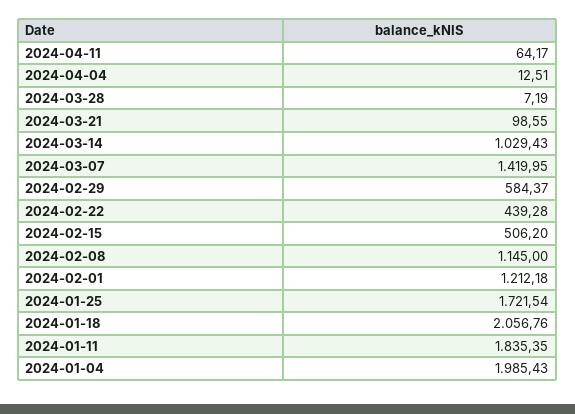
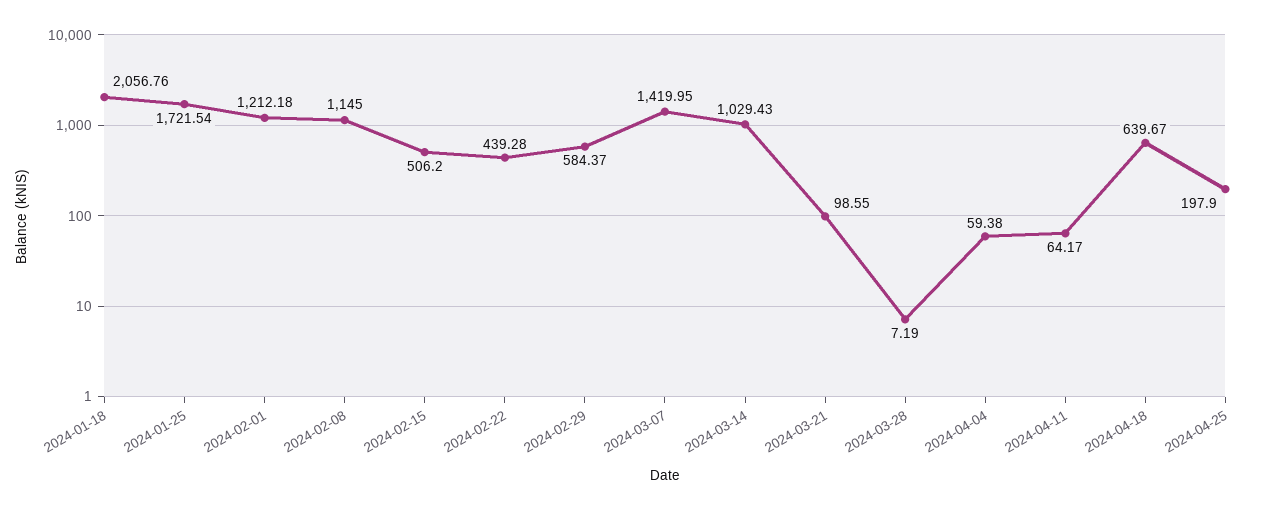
2024-04-04: 12.51 -> 59.38
2024-01-11: 1835.35 -> none
2024-01-04: 1985.43 -> none
2024-04-18: none -> 639.67
2024-04-25: none -> 197.9

